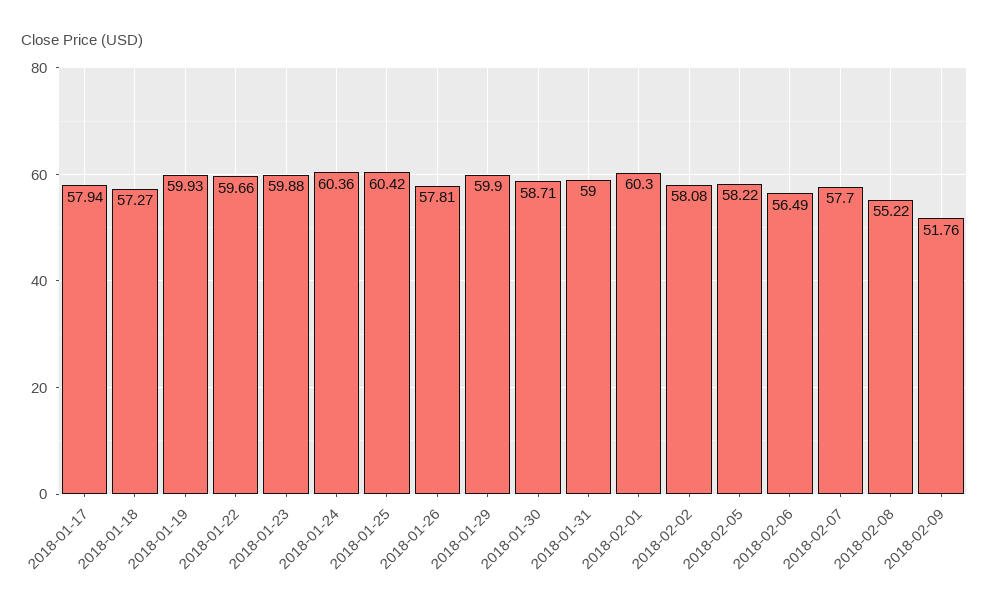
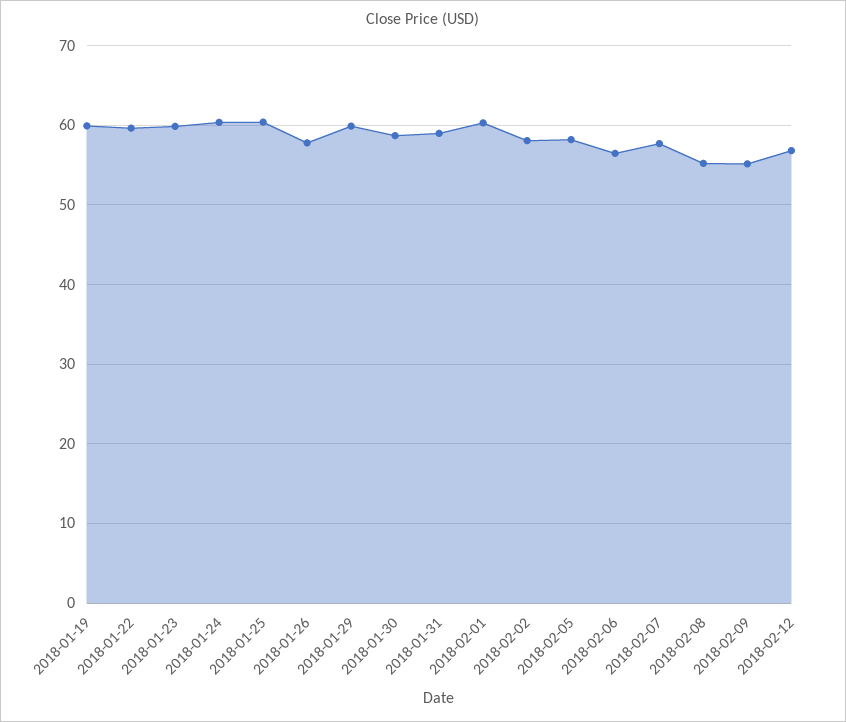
2018-01-17: 57.94 -> none
2018-01-18: 57.27 -> none
2018-02-09: 51.76 -> 55
2018-02-12: none -> 57

